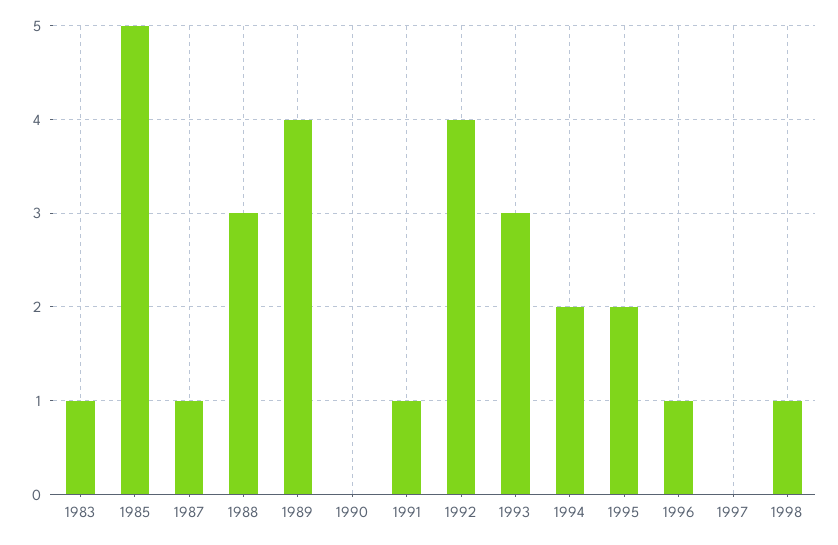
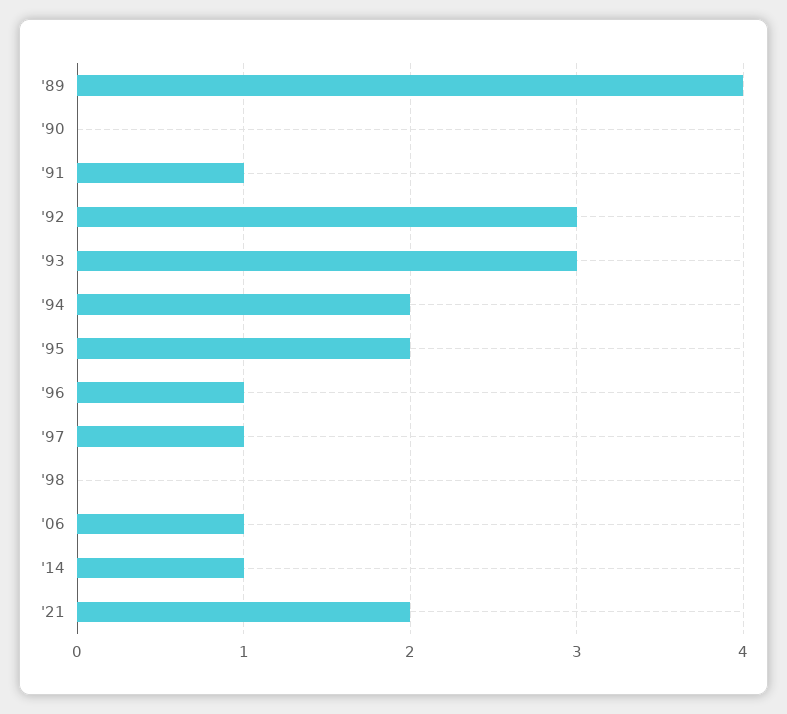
1983: 1 -> none
1985: 5 -> none
1987: 1 -> none
1988: 3 -> none
1992: 4 -> 3
1997: 0 -> 1
1998: 1 -> 0
'06: none -> 1
'14: none -> 1
'21: none -> 2

